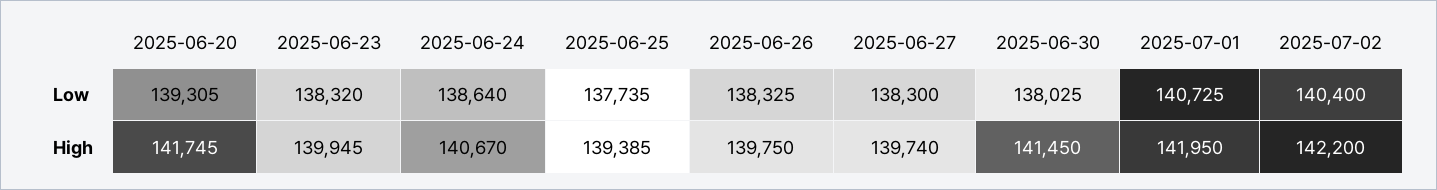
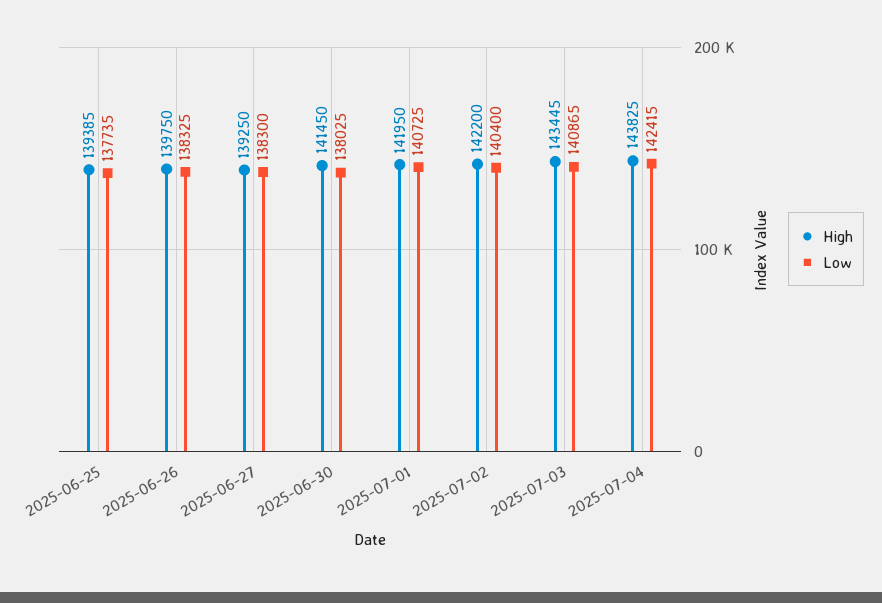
Low, 2025-06-20: 139305 -> none
Low, 2025-06-23: 138320 -> none
Low, 2025-06-24: 138640 -> none
High, 2025-06-20: 141745 -> none
High, 2025-06-23: 139945 -> none
High, 2025-06-24: 140670 -> none
High, 2025-06-27: 139740 -> 139250
High, 2025-07-03: none -> 143445
Low, 2025-07-03: none -> 140865
High, 2025-07-04: none -> 143825
Low, 2025-07-04: none -> 142415

